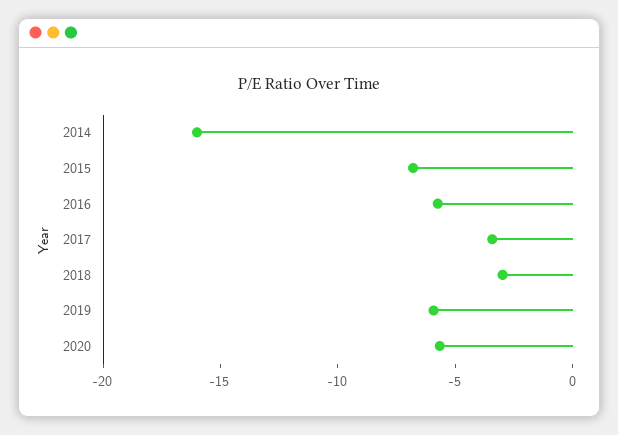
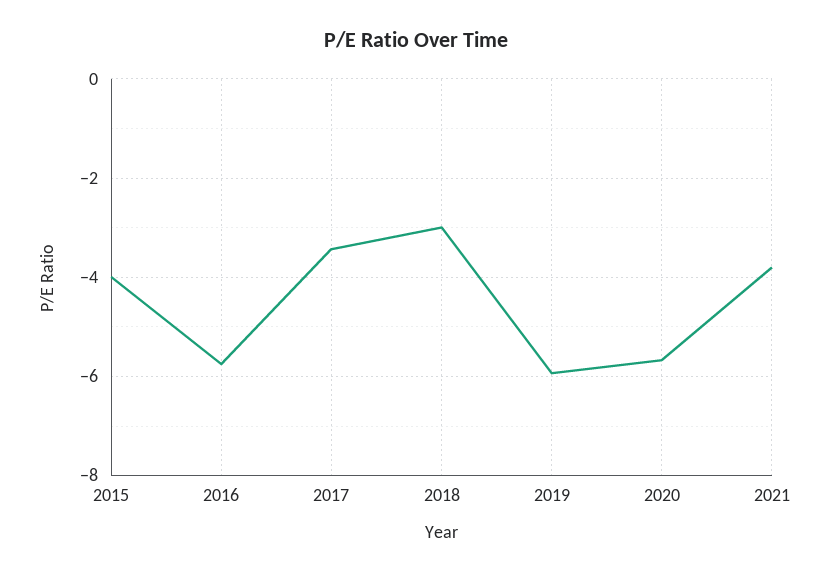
2014: -16 -> none
2015: -7 -> -4
2021: none -> -3.8

